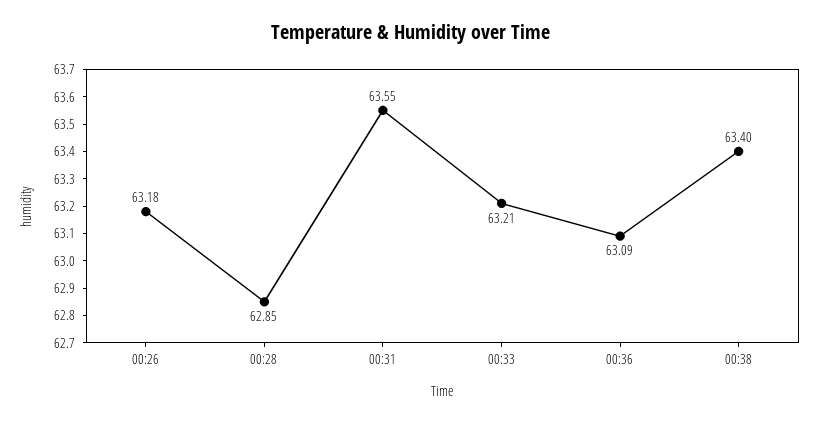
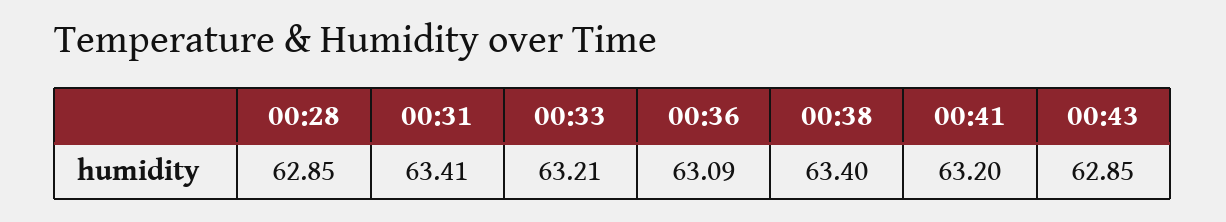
00:26: 63.18 -> none
00:31: 63.55 -> 63.41
00:41: none -> 63.2
00:43: none -> 62.85

